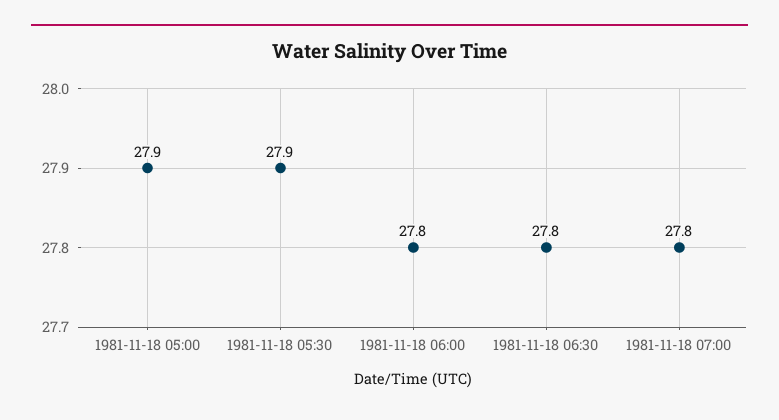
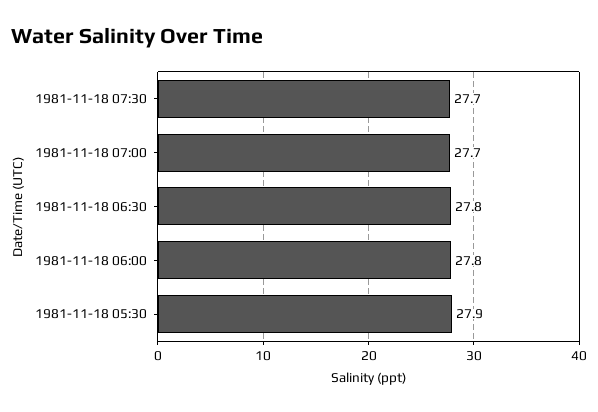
1981-11-18 05:00: 27.9 -> none
1981-11-18 07:00: 27.8 -> 27.7
1981-11-18 07:30: none -> 27.7

